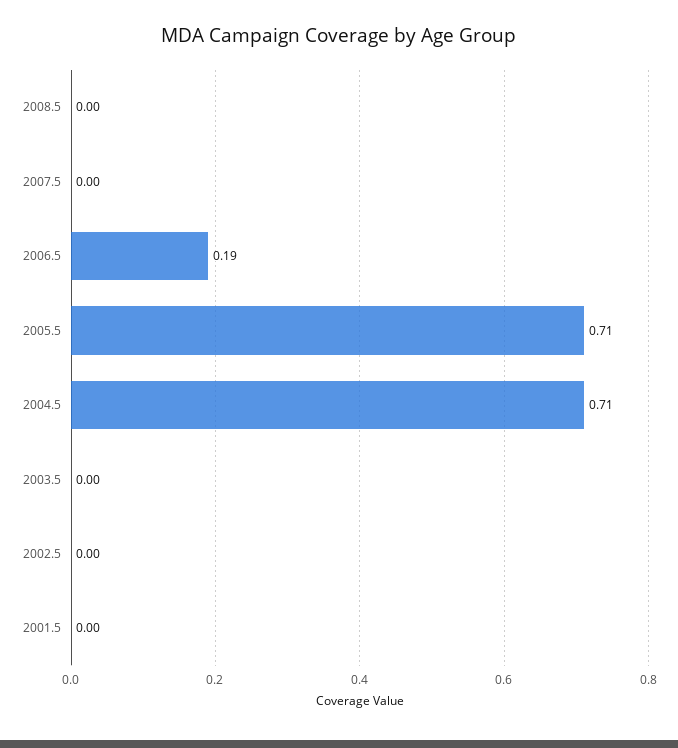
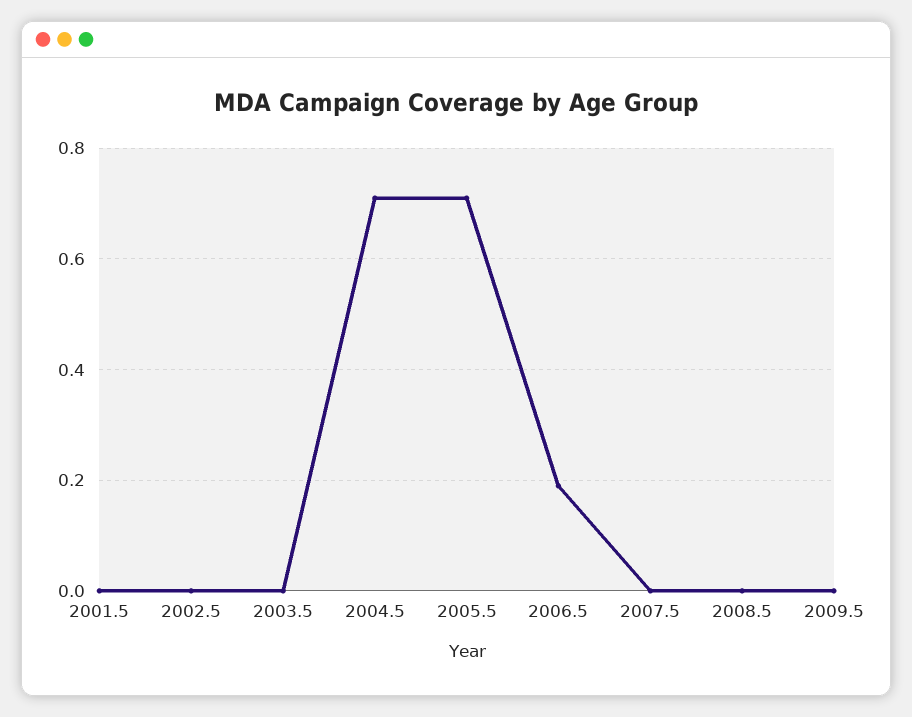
2009.5: none -> 0

